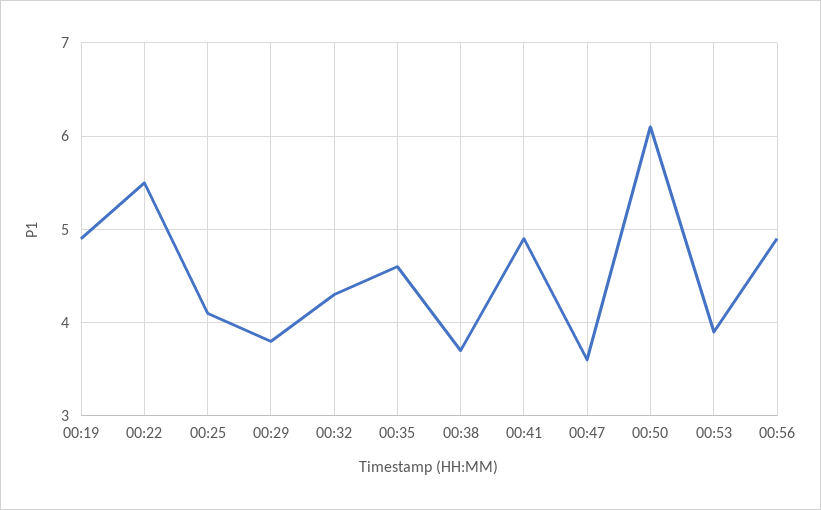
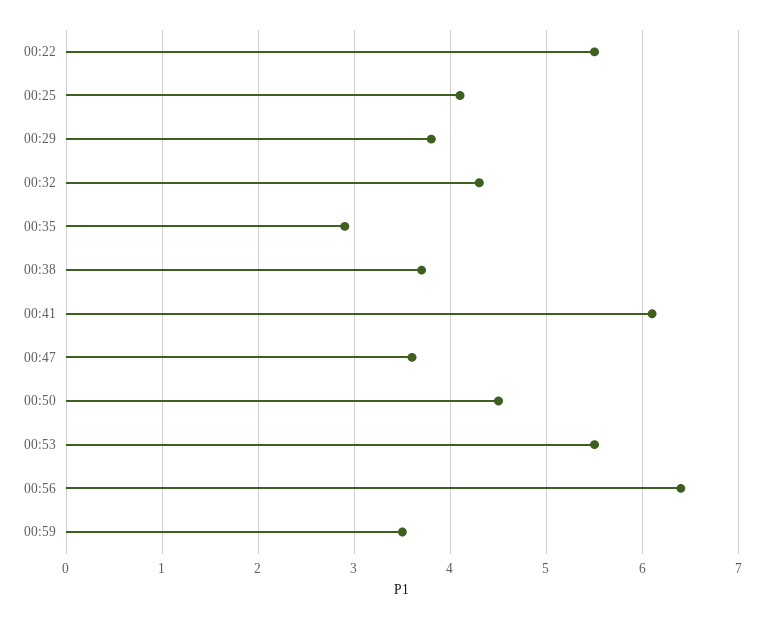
00:19: 4.9 -> none
00:35: 4.6 -> 2.9
00:41: 4.9 -> 6.1
00:50: 6.1 -> 4.5
00:53: 3.9 -> 5.5
00:56: 4.9 -> 6.4
00:59: none -> 3.5

